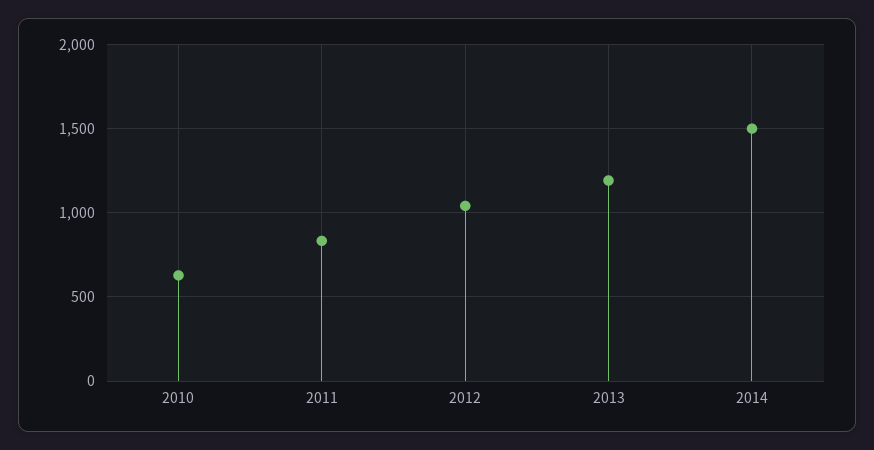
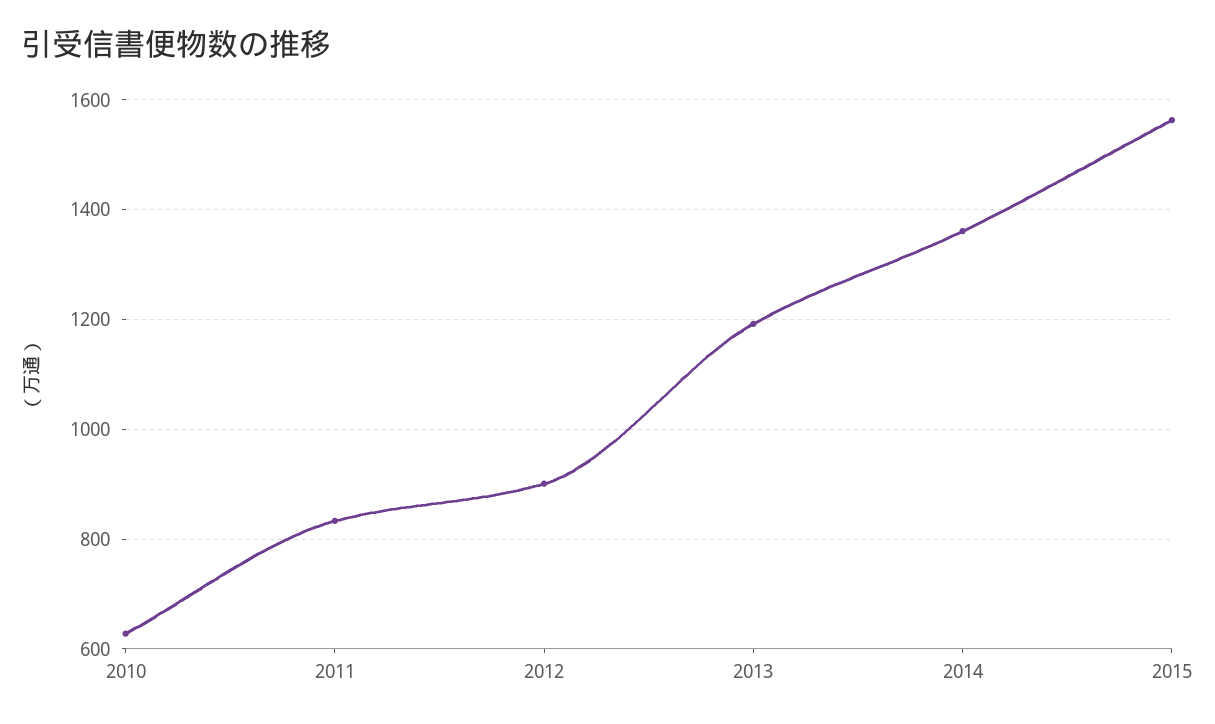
2012: 1050 -> 900
2014: 1500 -> 1360
2015: none -> 1560

